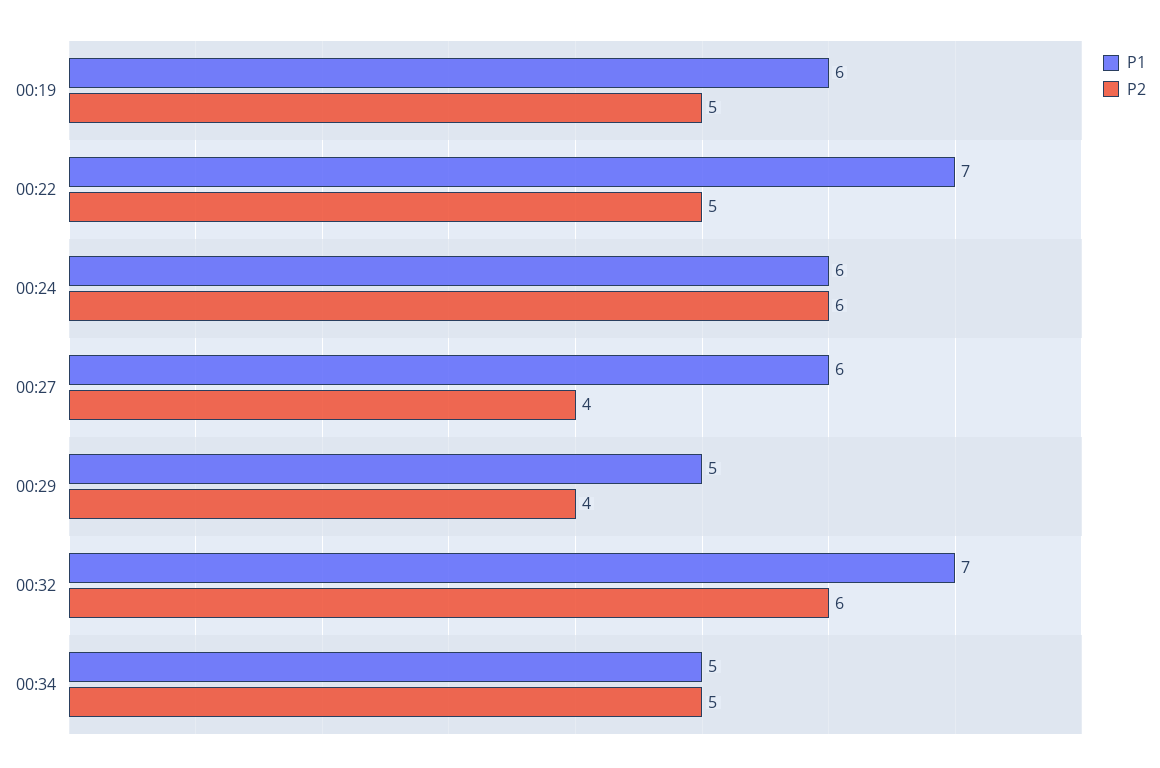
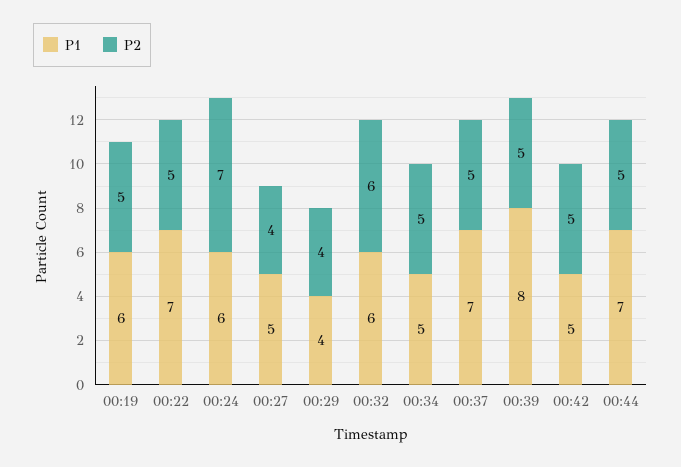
P2, 00:24: 6 -> 7
P1, 00:27: 6 -> 5
P1, 00:29: 5 -> 4
P1, 00:32: 7 -> 6
P1, 00:37: none -> 7
P2, 00:37: none -> 5
P1, 00:39: none -> 8
P2, 00:39: none -> 5
P1, 00:42: none -> 5
P2, 00:42: none -> 5
P1, 00:44: none -> 7
P2, 00:44: none -> 5

